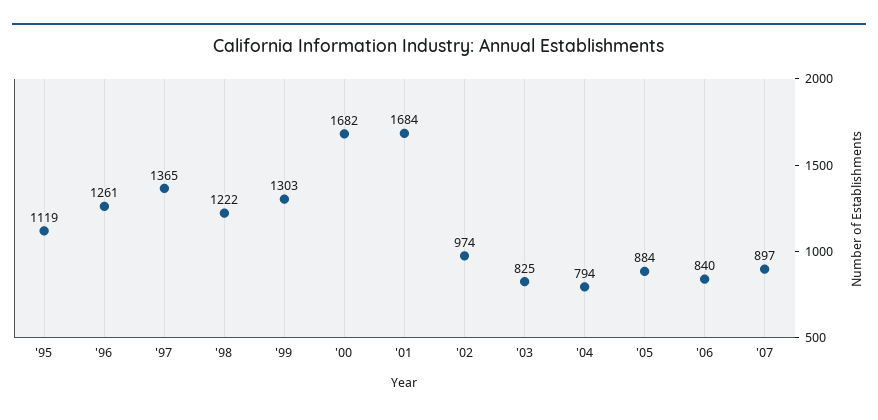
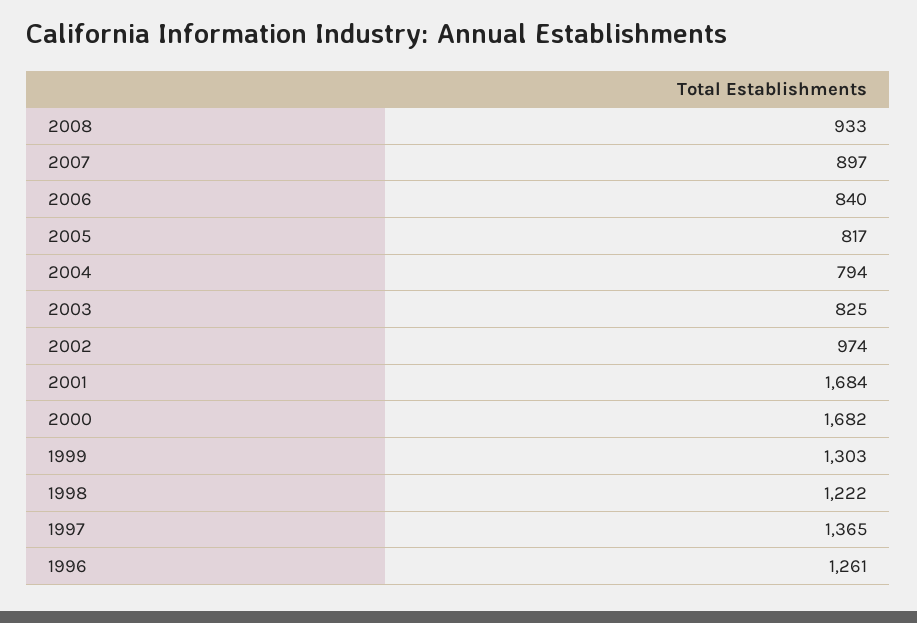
'95: 1119 -> none
'05: 884 -> 817
2008: none -> 933

